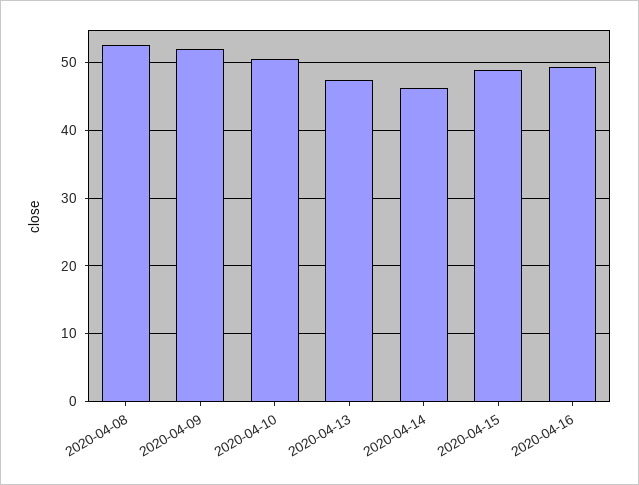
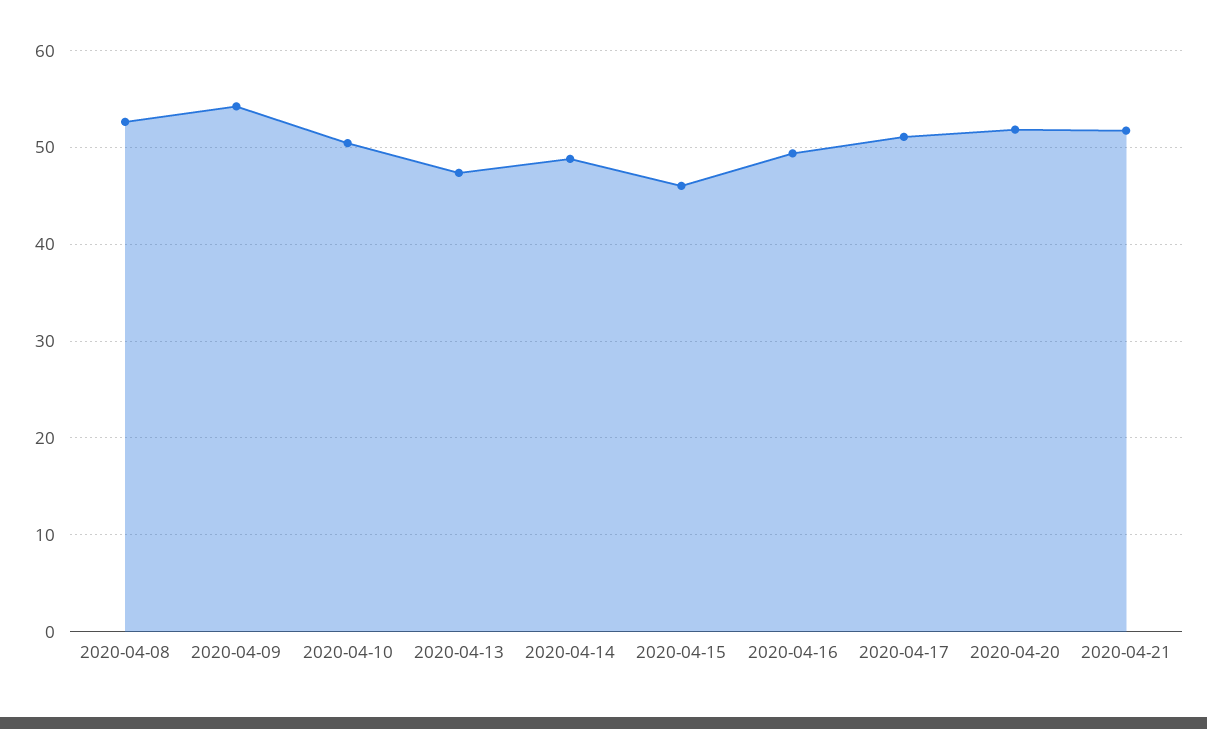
2020-04-09: 52 -> 54
2020-04-14: 46 -> 49
2020-04-15: 49 -> 46
2020-04-17: none -> 51
2020-04-20: none -> 52
2020-04-21: none -> 52

